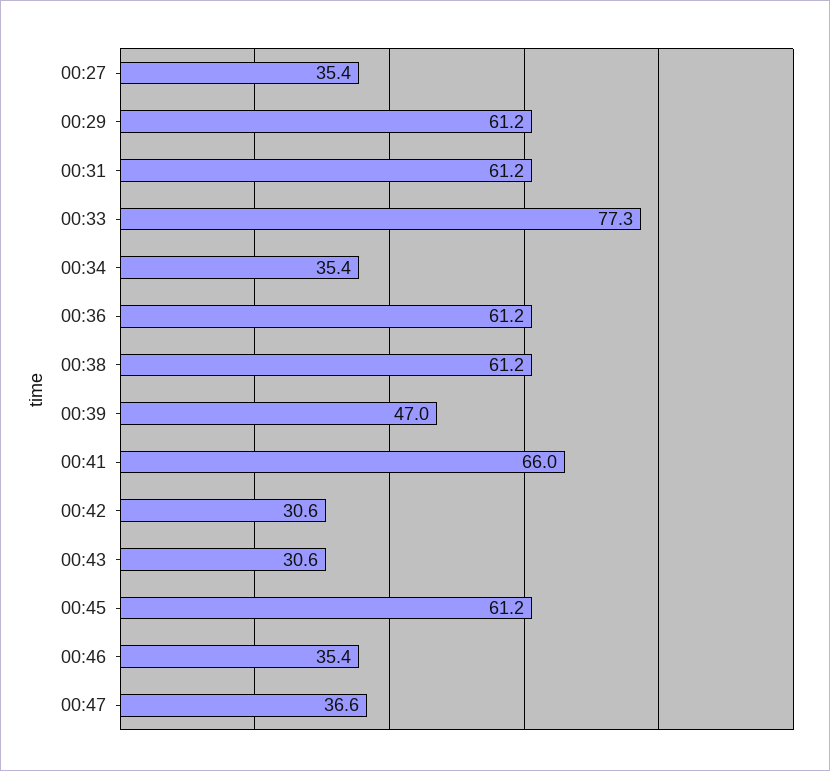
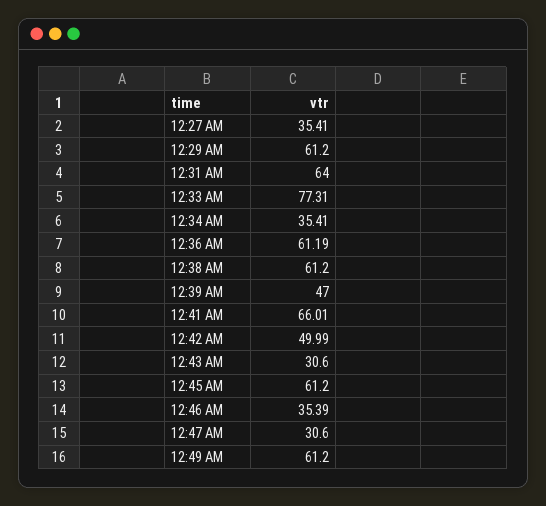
00:31: 61.2 -> 64
00:42: 30.6 -> 49.99
00:47: 36.6 -> 30.6
12:49 AM: none -> 61.2

